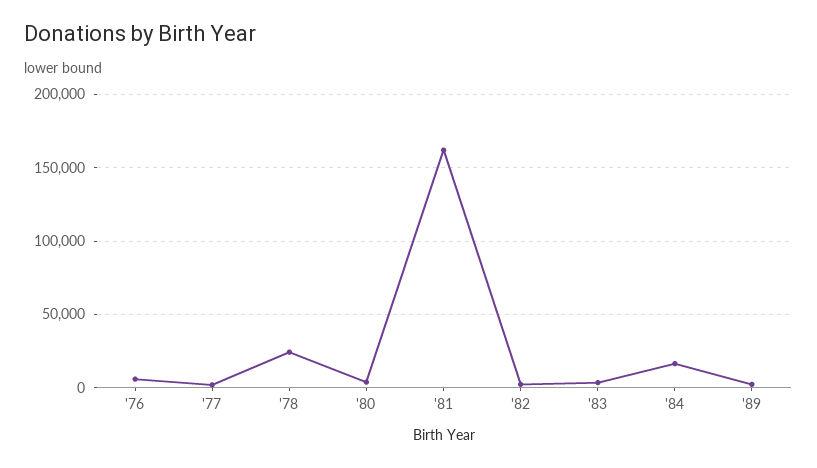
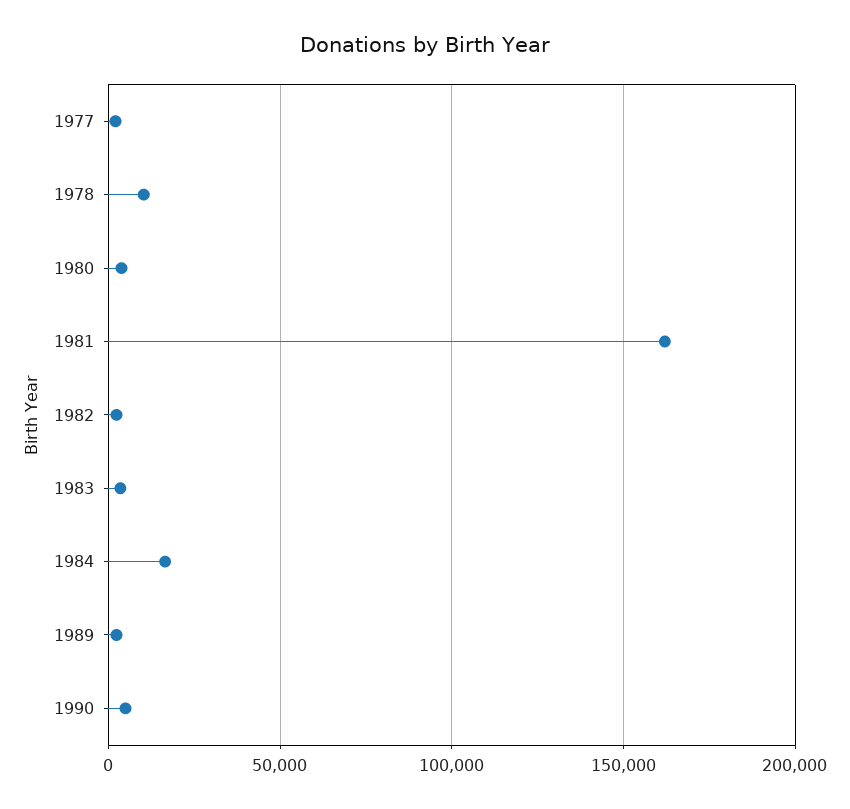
'76: 5000 -> none
'78: 25000 -> 10000
1990: none -> 5000

